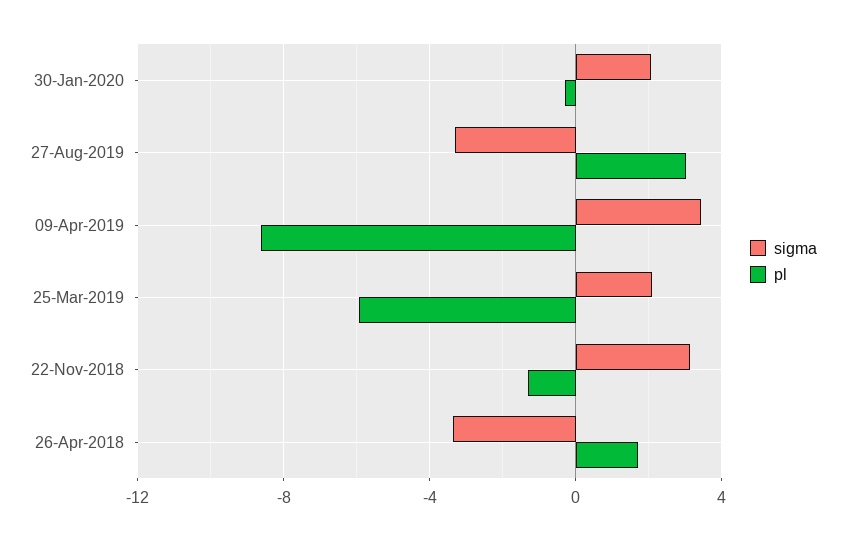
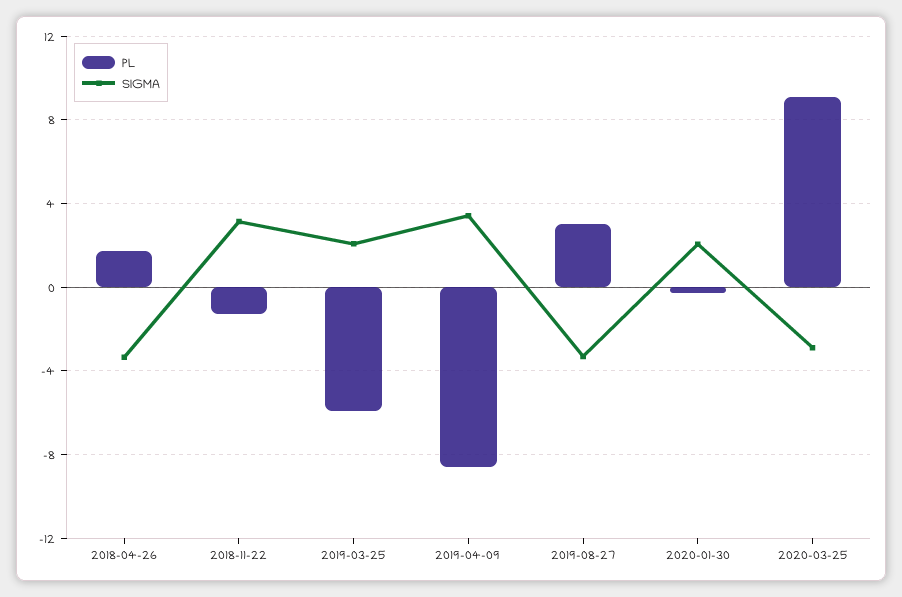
pl, 2020-03-25: none -> 9
sigma, 2020-03-25: none -> -3

